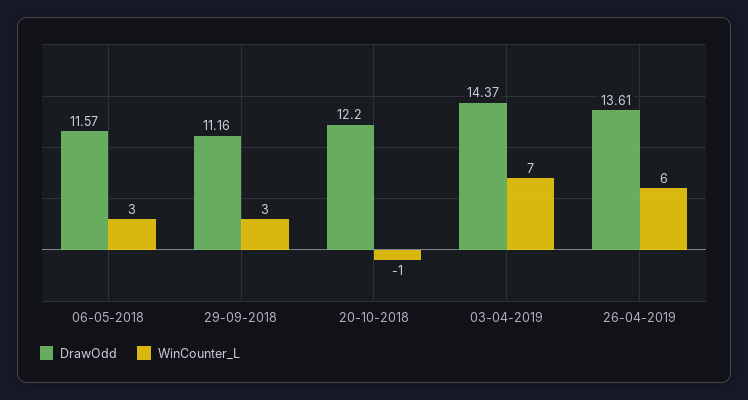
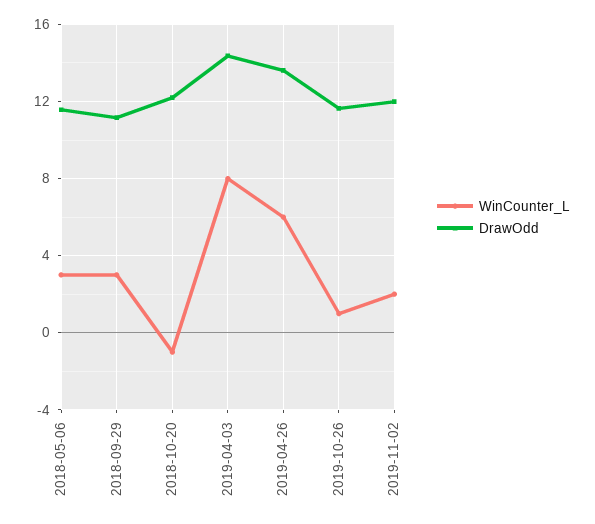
WinCounter_L, 03-04-2019: 7 -> 8
WinCounter_L, 2019-10-26: none -> 1
DrawOdd, 2019-10-26: none -> 11.5
WinCounter_L, 2019-11-02: none -> 2
DrawOdd, 2019-11-02: none -> 12

